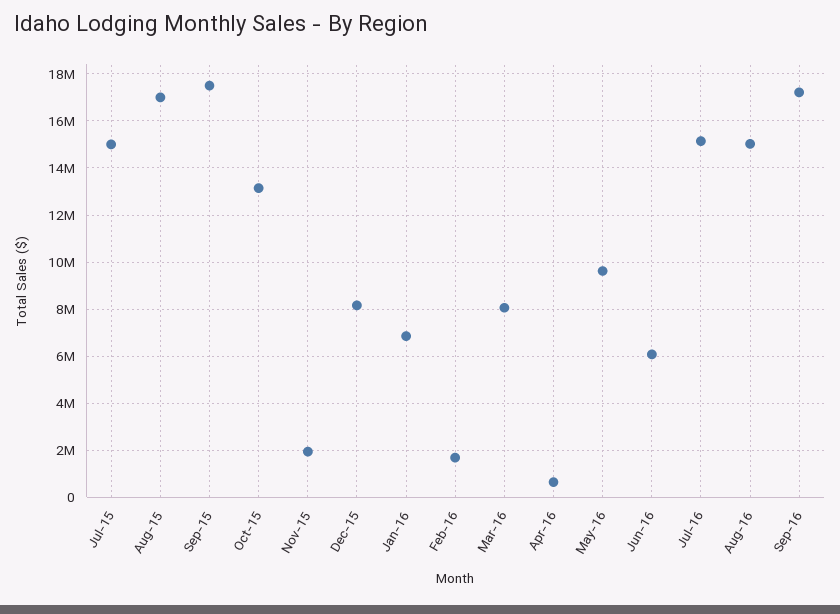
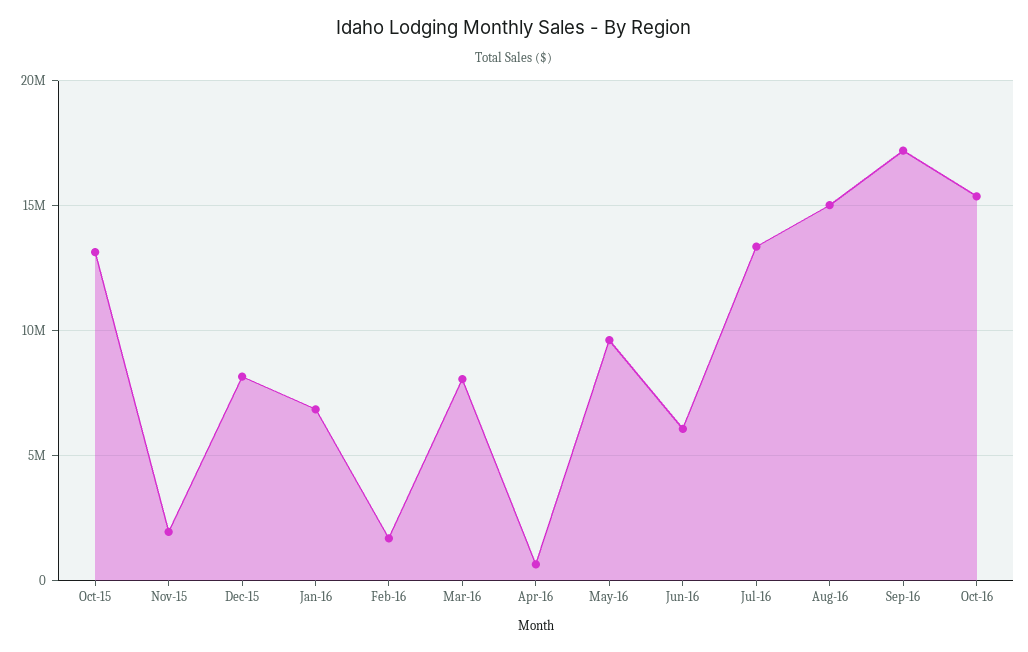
Jul-15: 15000000 -> none
Aug-15: 17000000 -> none
Sep-15: 17500000 -> none
Jul-16: 15000000 -> 13500000
Oct-16: none -> 15500000

